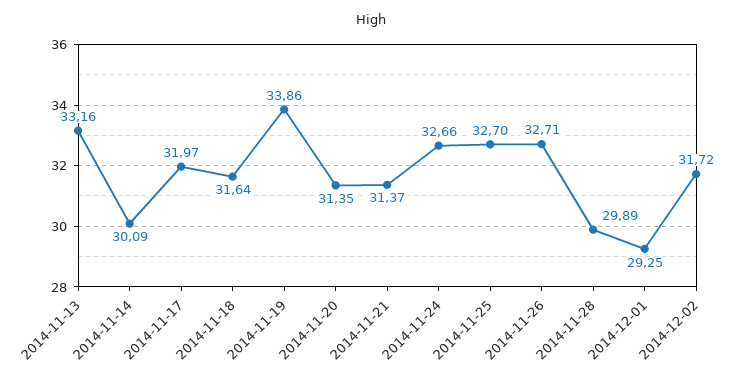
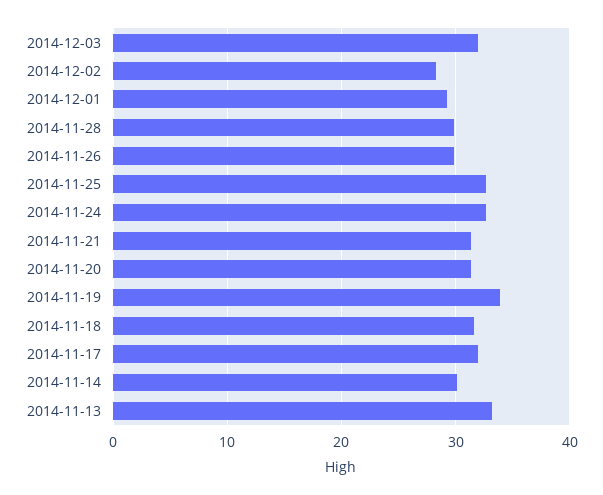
2014-11-26: 32.71 -> 30
2014-12-02: 31.72 -> 28
2014-12-03: none -> 32

